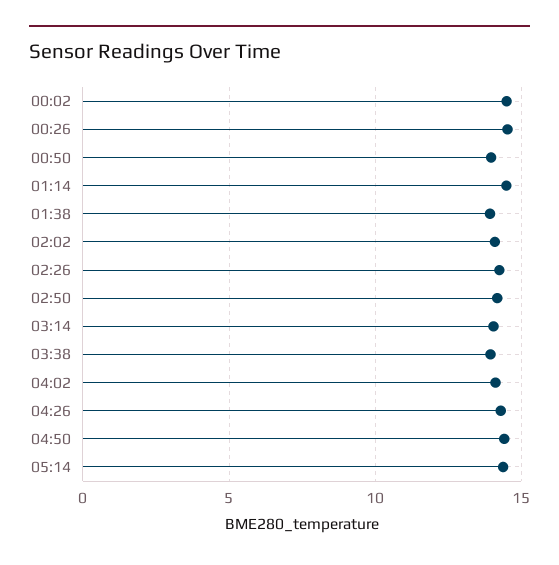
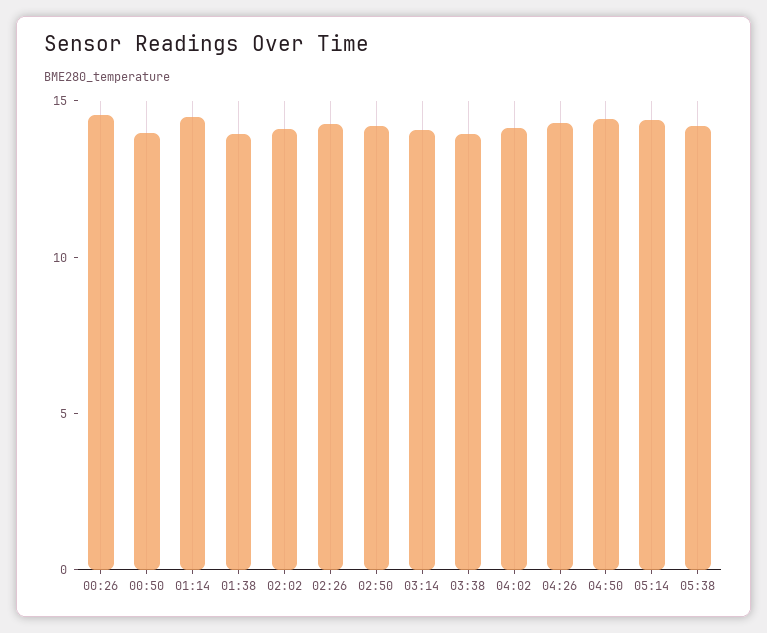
00:02: 14.5 -> none
05:38: none -> 14

